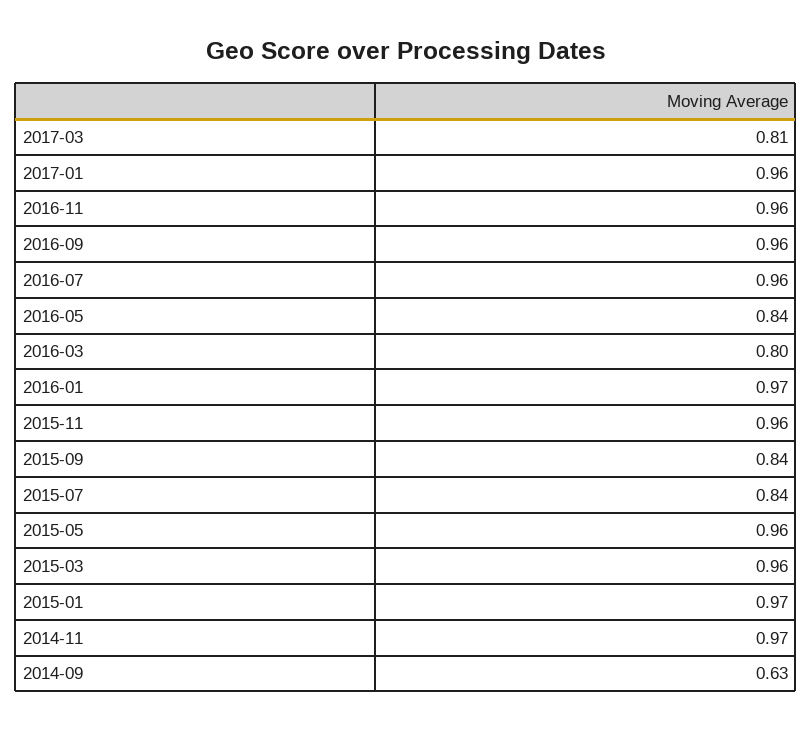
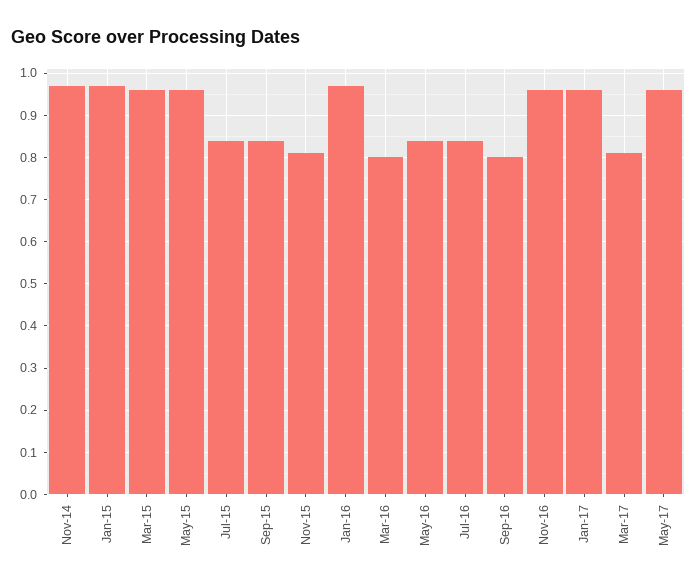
2016-09: 0.96 -> 0.8
2016-07: 0.96 -> 0.85
2015-11: 0.96 -> 0.8
2014-09: 0.63 -> none
May-17: none -> 0.95

